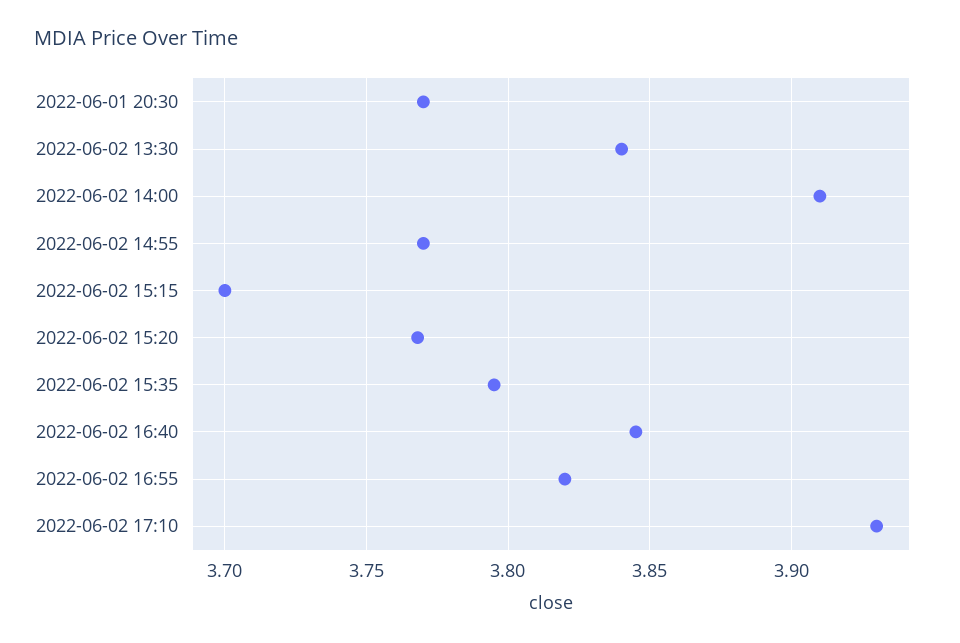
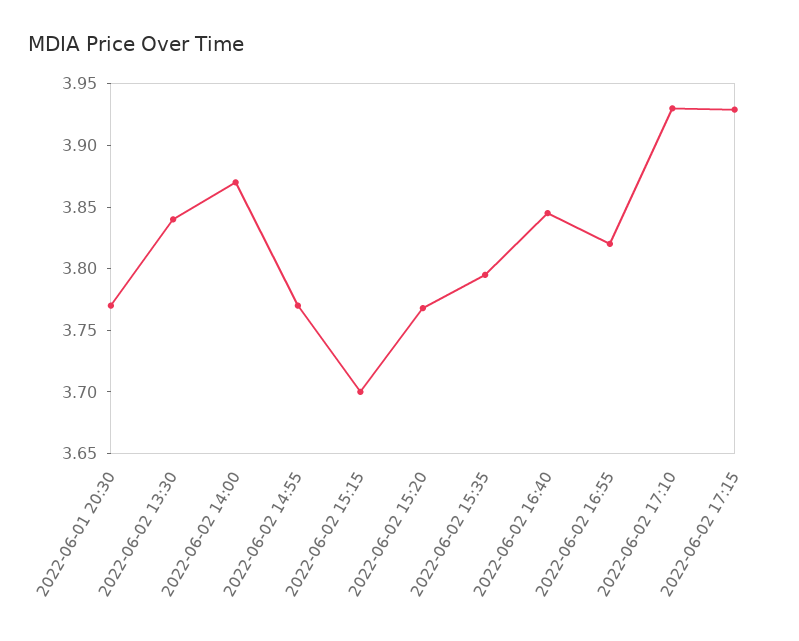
2022-06-02 14:00: 3.91 -> 3.87
2022-06-02 17:15: none -> 3.93

